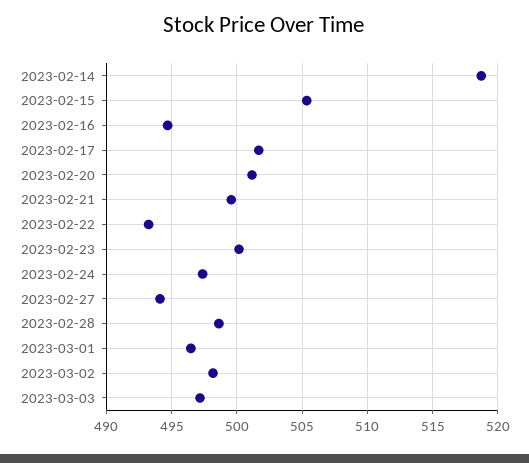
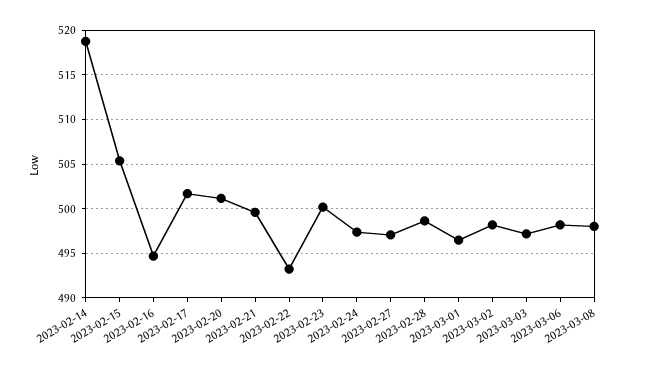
2023-02-27: 494 -> 497
2023-03-06: none -> 498
2023-03-08: none -> 498

